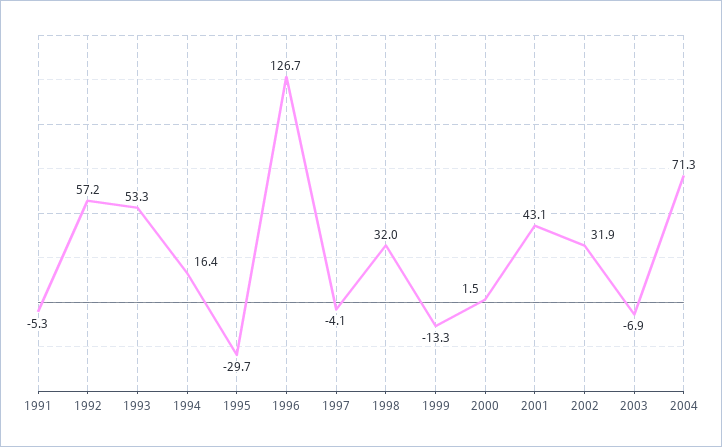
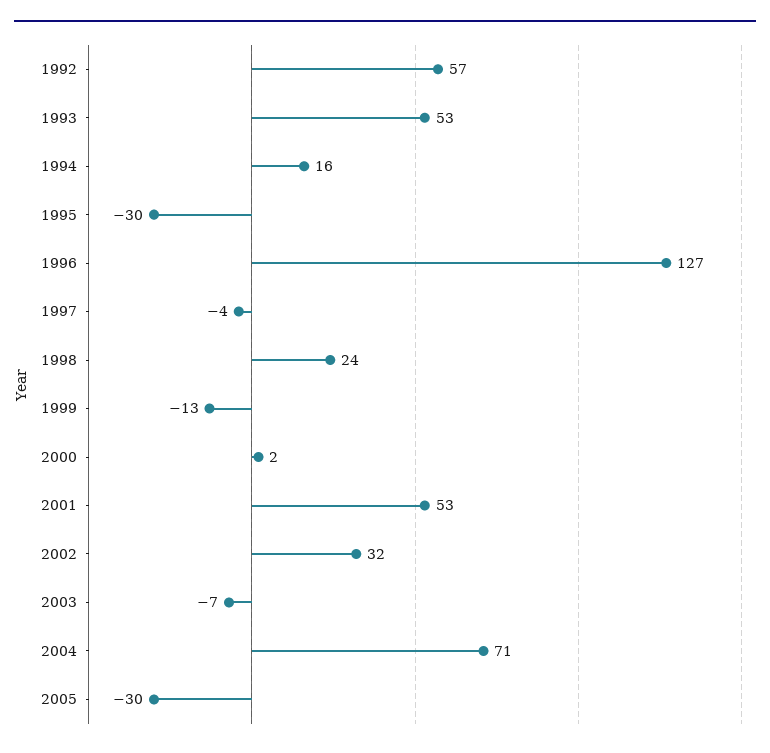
1991: -5.3 -> none
1998: 32 -> 24
2001: 43.1 -> 53
2005: none -> -30

